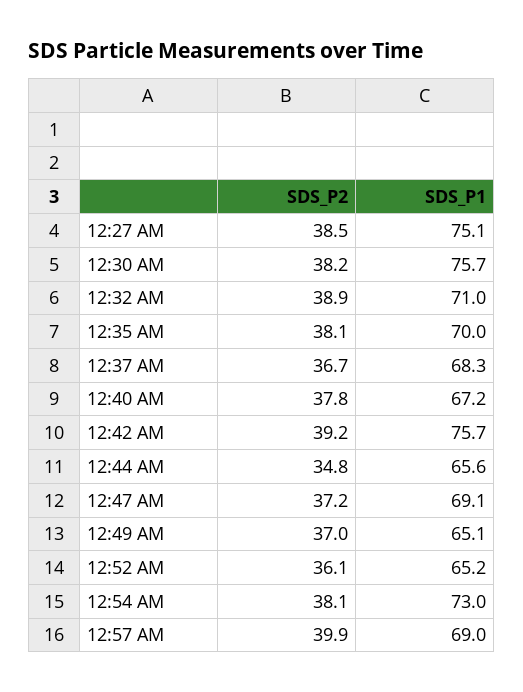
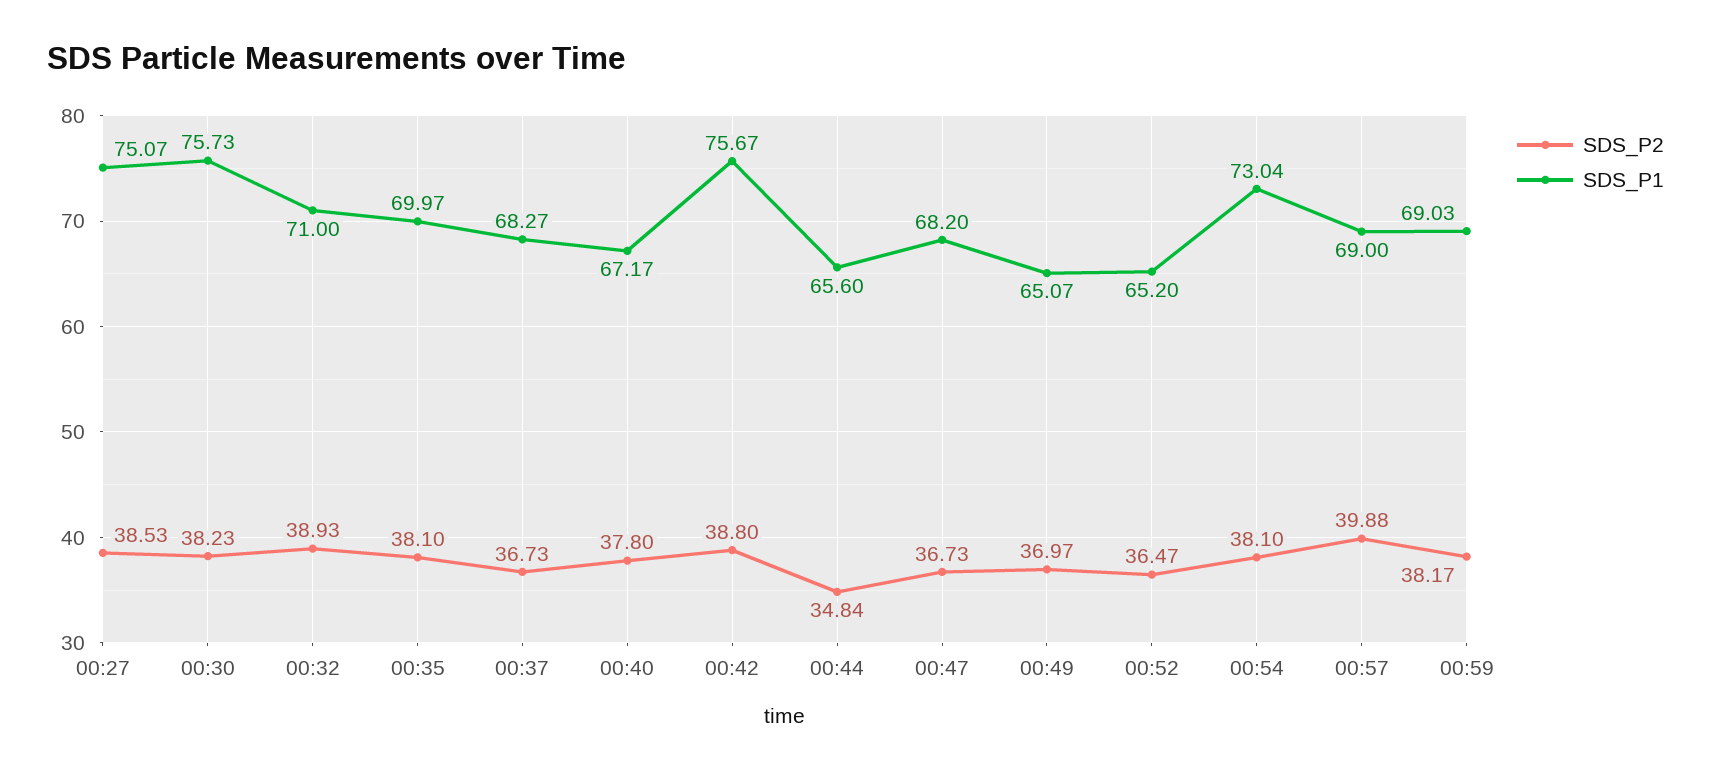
SDS_P2, 12:42 AM: 39.2 -> 38.8
SDS_P2, 12:47 AM: 37.2 -> 36.73
SDS_P1, 12:47 AM: 69.1 -> 68.2
SDS_P2, 12:52 AM: 36.1 -> 36.47
SDS_P2, 00:59: none -> 38.17
SDS_P1, 00:59: none -> 69.03

